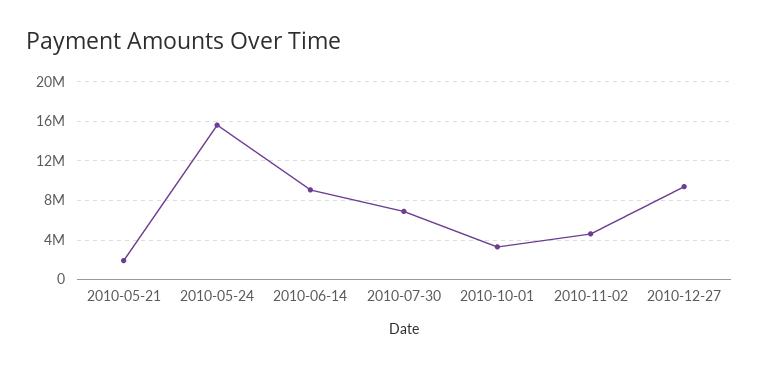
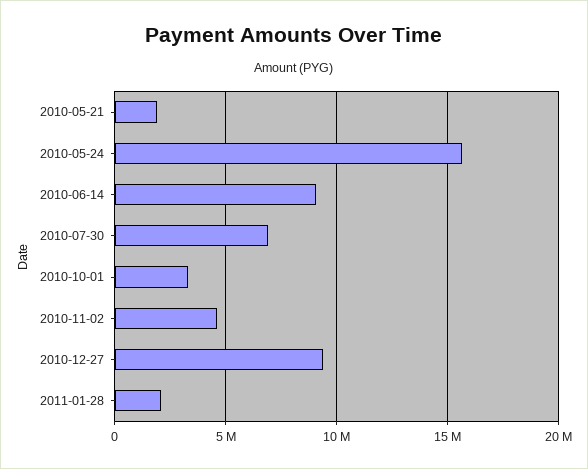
2011-01-28: none -> 2000000

